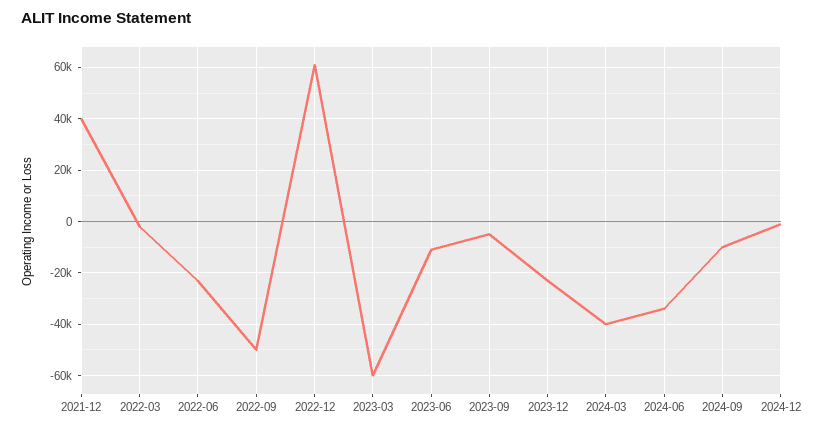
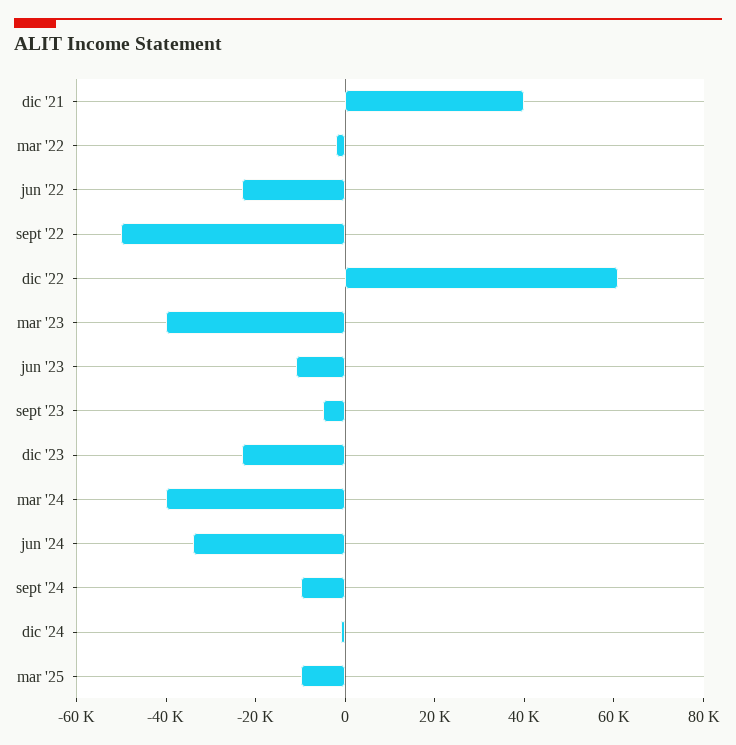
2023-03: -60000 -> -40000
mar '25: none -> -10000

